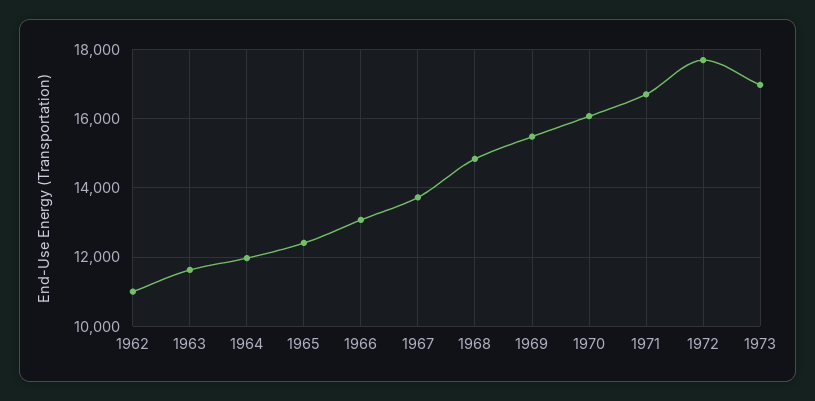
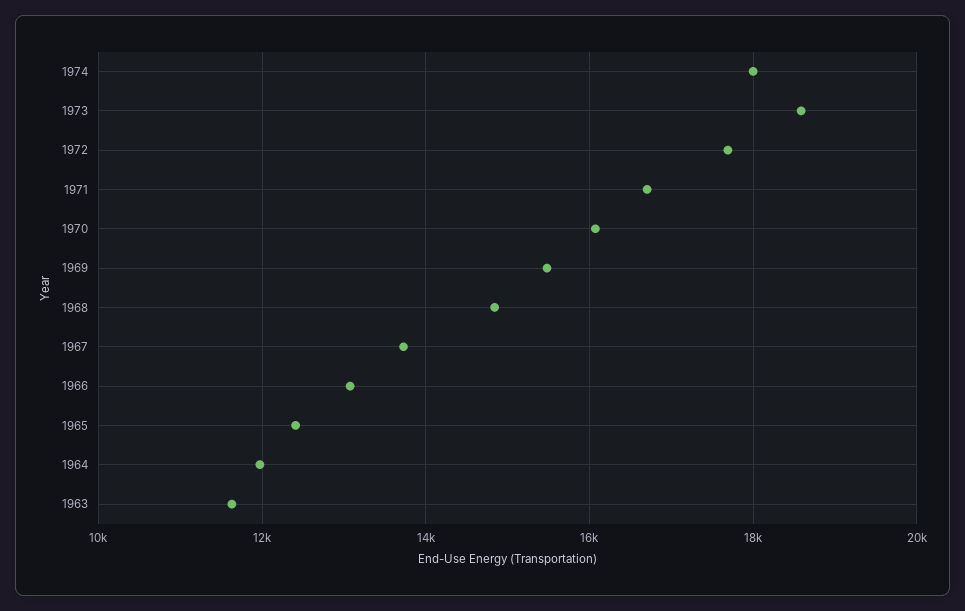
1962: 11000 -> none
1973: 17000 -> 18600
1974: none -> 18000

